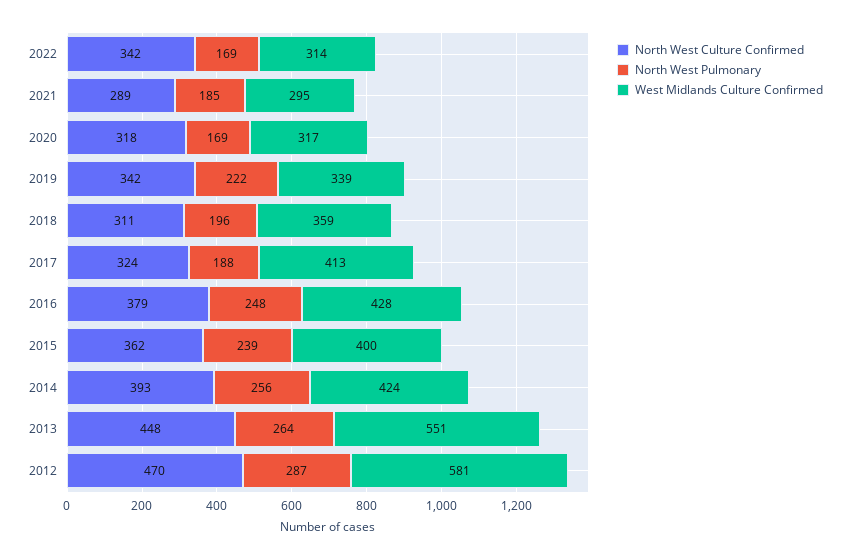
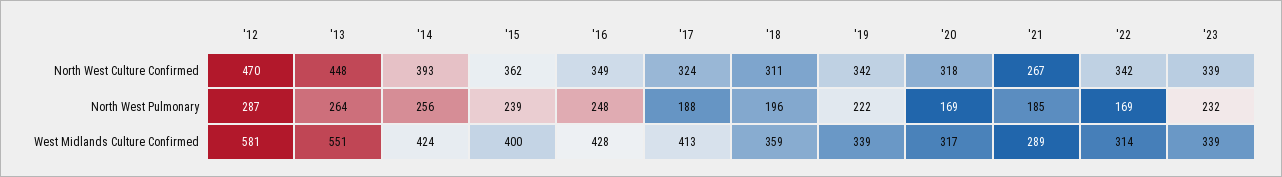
North West Culture Confirmed, 2021: 289 -> 267
West Midlands Culture Confirmed, 2021: 295 -> 289
North West Culture Confirmed, 2016: 379 -> 349
North West Culture Confirmed, '23: none -> 339
North West Pulmonary, '23: none -> 232
West Midlands Culture Confirmed, '23: none -> 339

